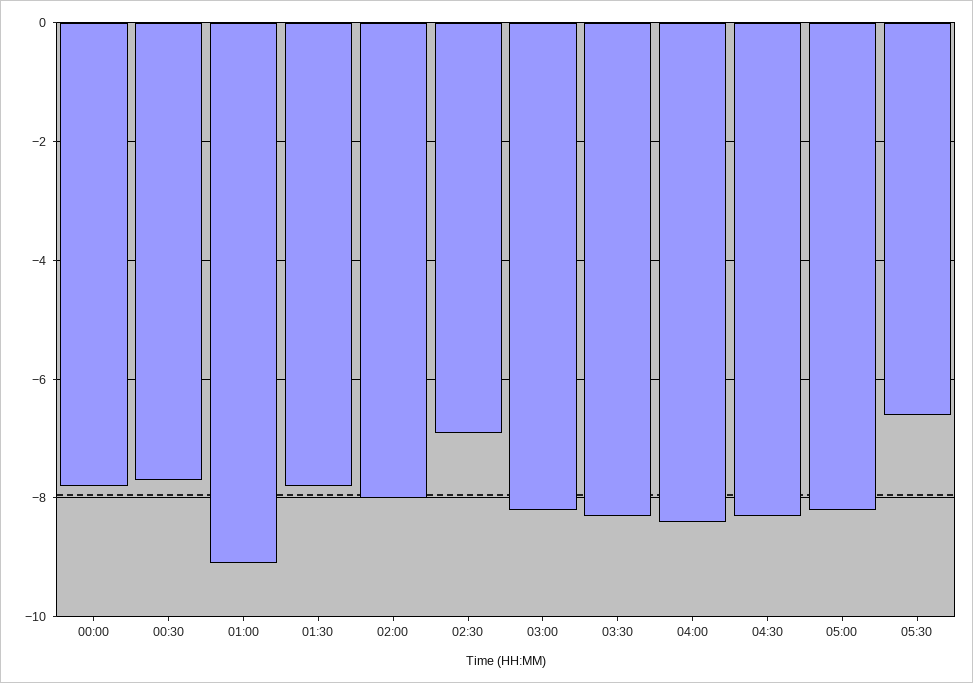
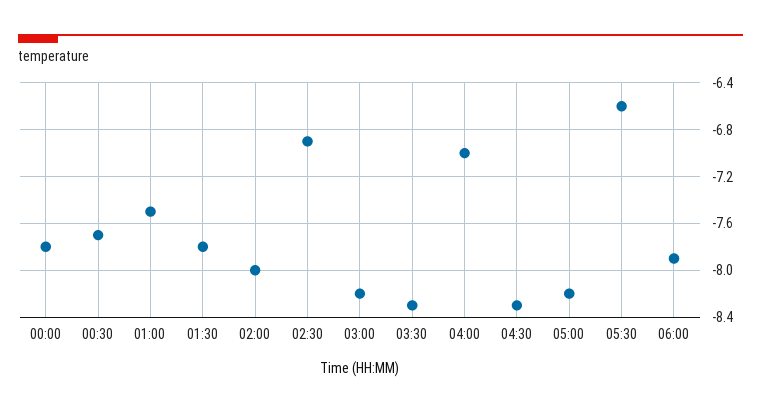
01:00: -9 -> -7.5
04:00: -8.5 -> -7
06:00: none -> -7.9

